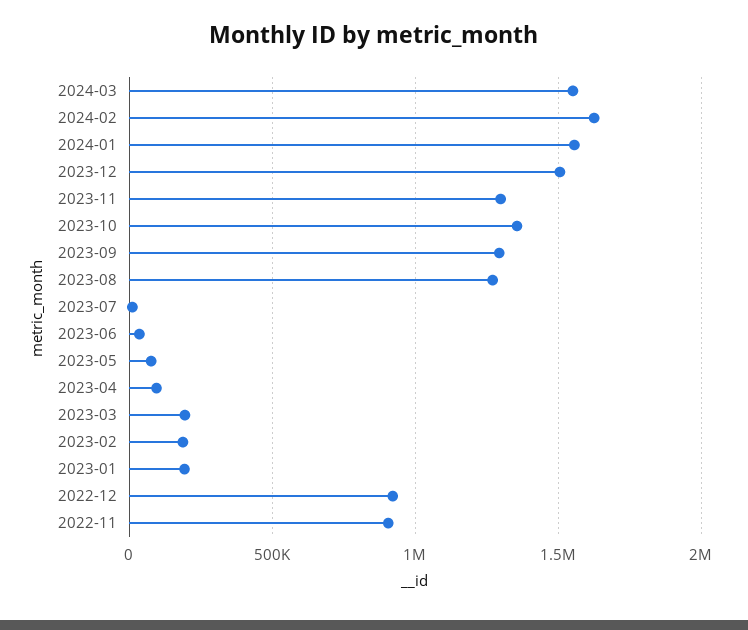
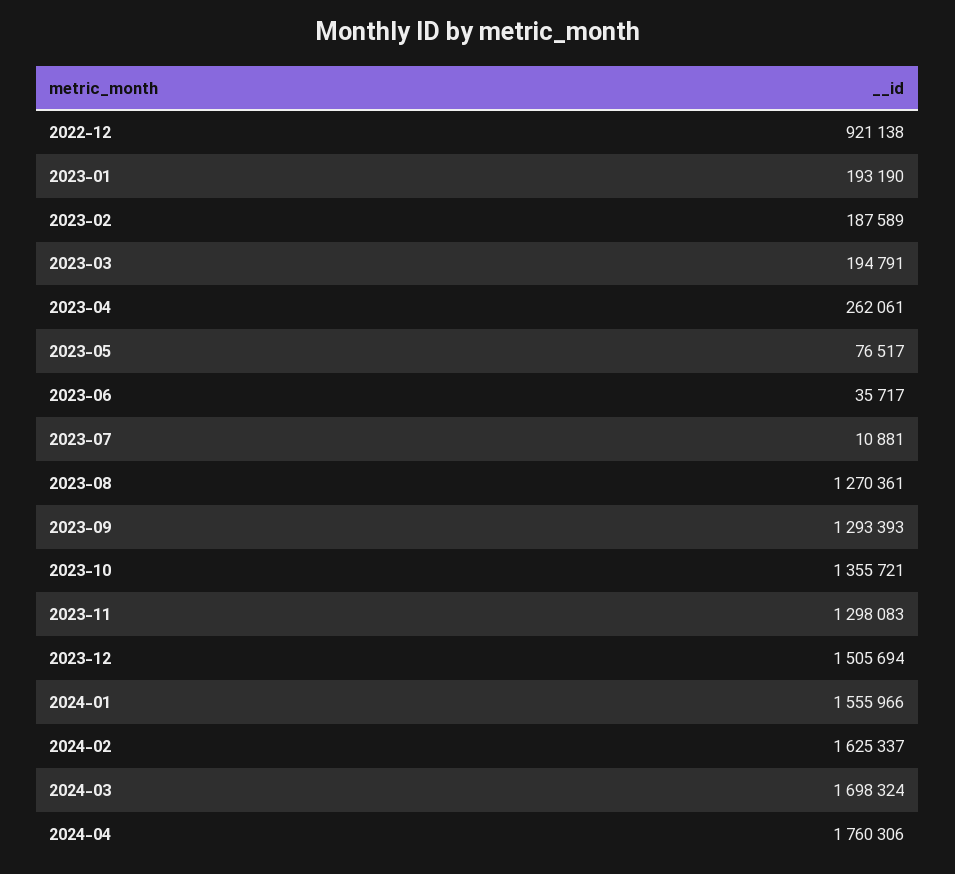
2024-03: 1550000 -> 1698324
2023-04: 100000 -> 262061
2022-11: 900000 -> none
2024-04: none -> 1760306

